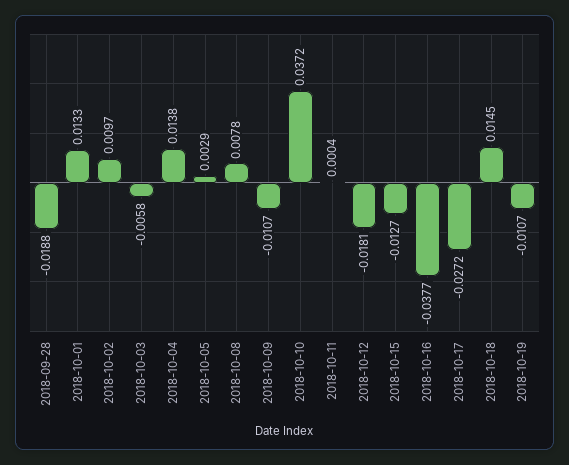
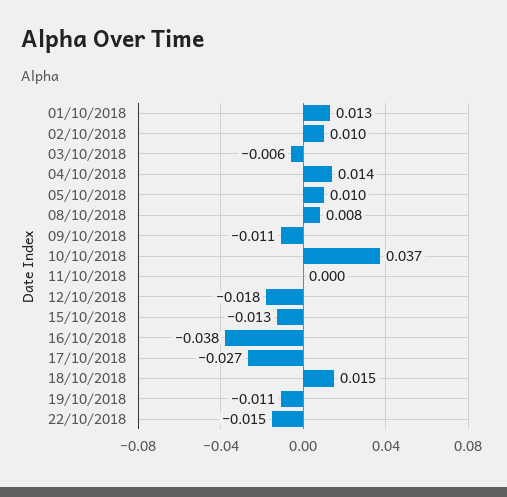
2018-09-28: -0.0188 -> none
2018-10-05: 0.0029 -> 0.01
22/10/2018: none -> -0.015

